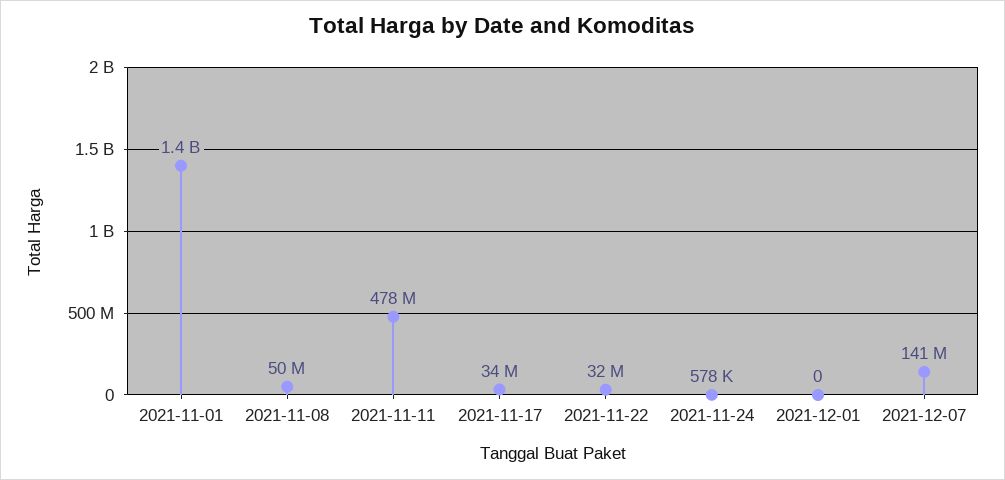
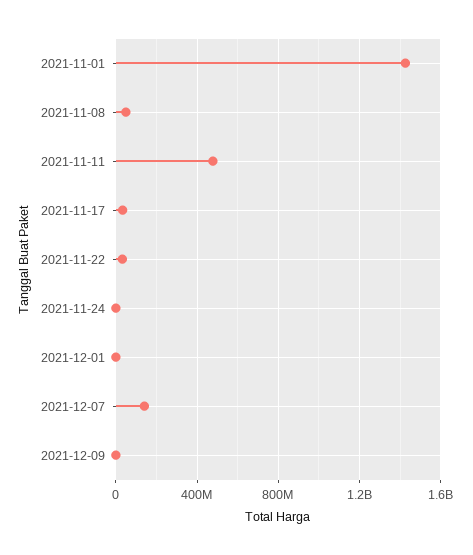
2021-12-09: none -> 0

